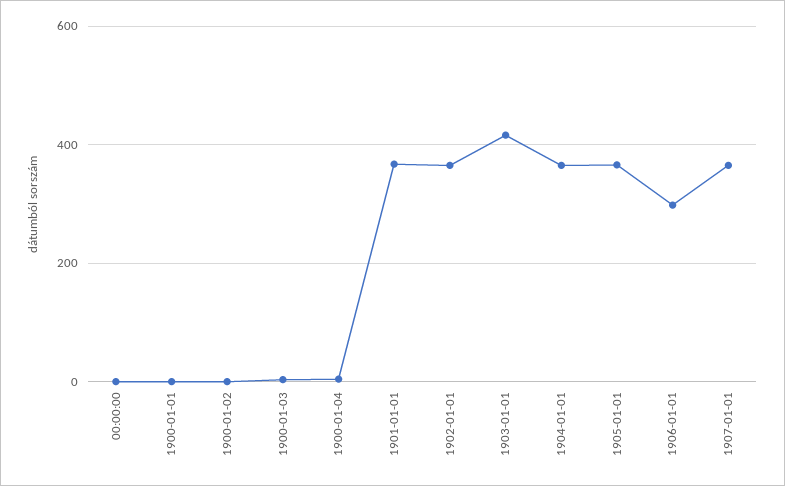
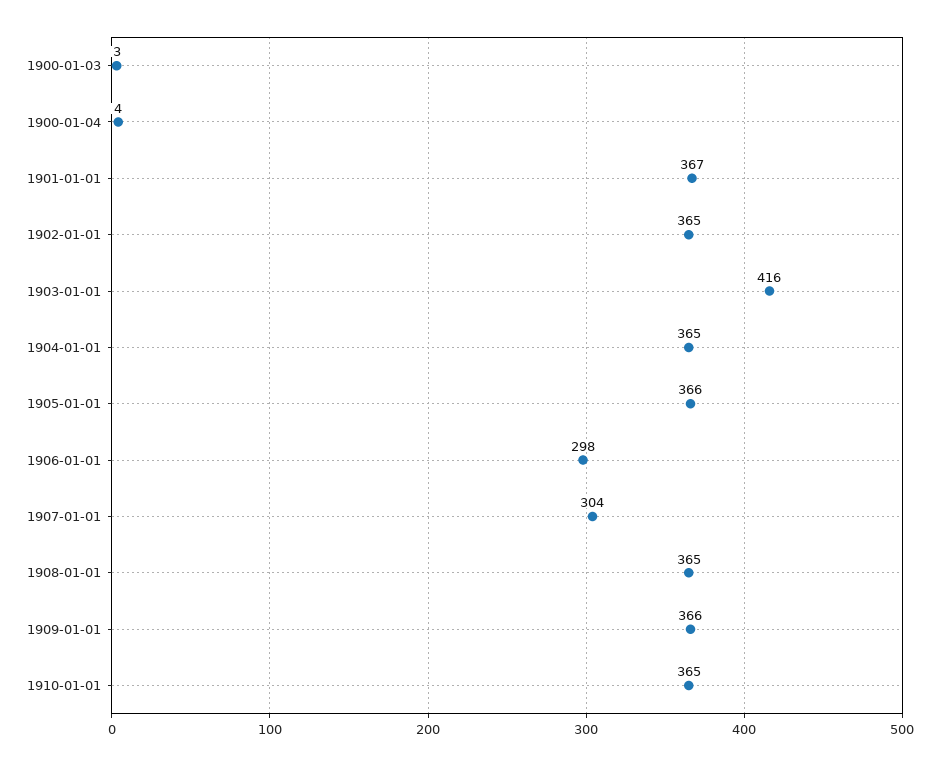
00:00:00: 0 -> none
1900-01-01: 0 -> none
1900-01-02: 0 -> none
1907-01-01: 360 -> 304
1908-01-01: none -> 365
1909-01-01: none -> 366
1910-01-01: none -> 365

